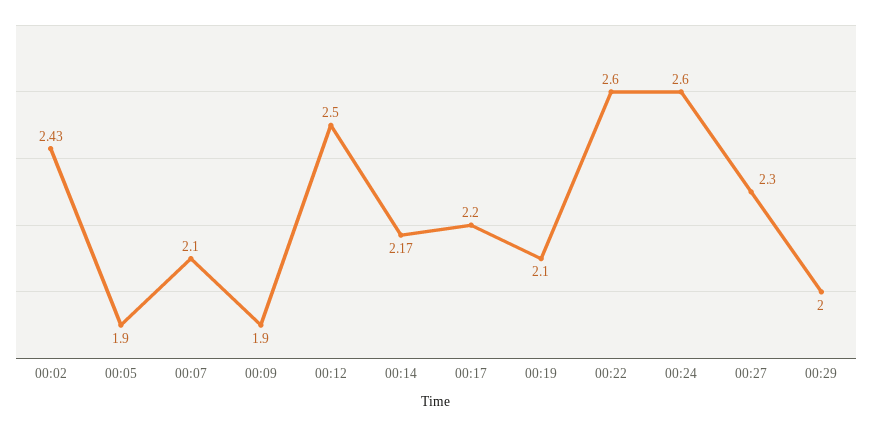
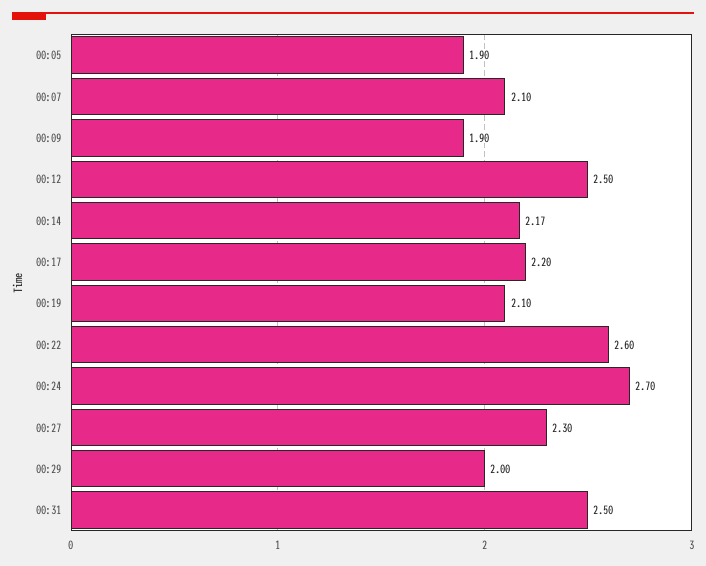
00:02: 2.43 -> none
00:24: 2.6 -> 2.7
00:31: none -> 2.5

